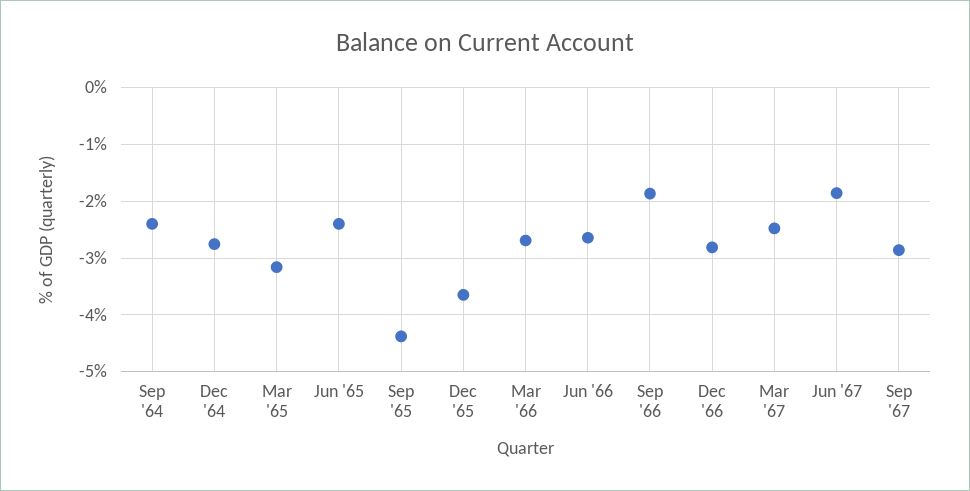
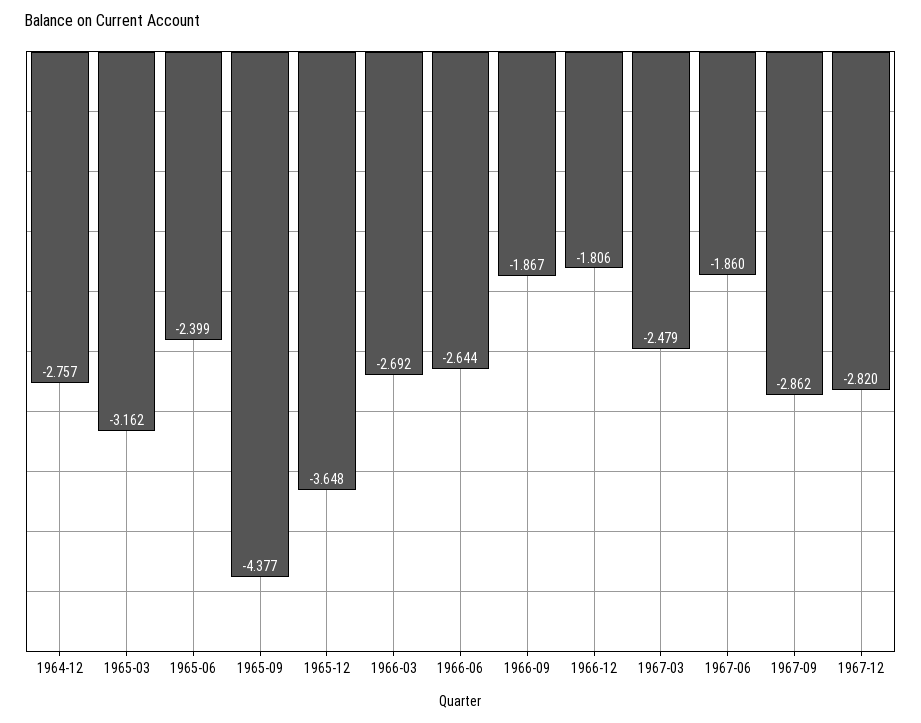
Sep '64: -2.4 -> none
Dec '66: -2.8 -> -1.806
1967-12: none -> -2.82

